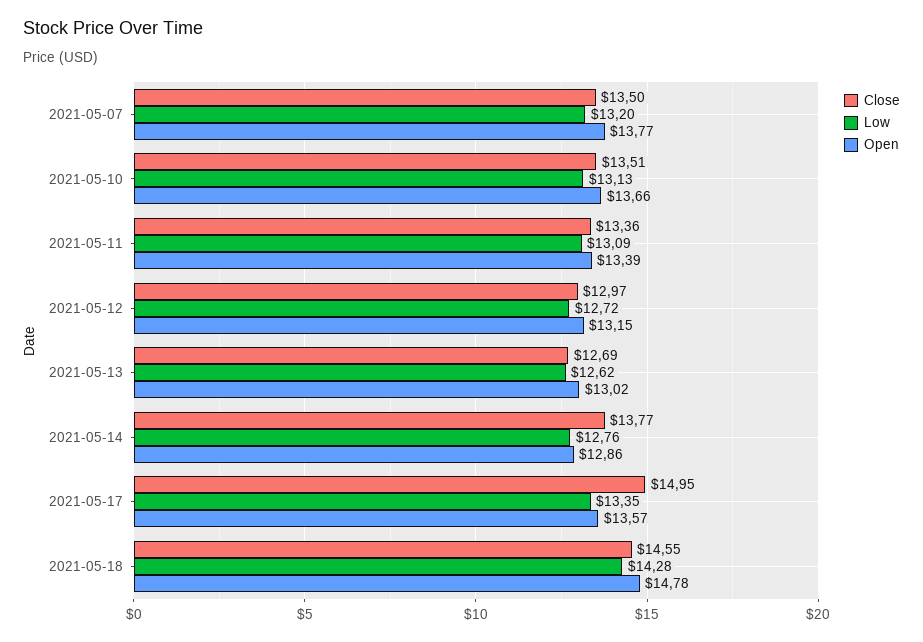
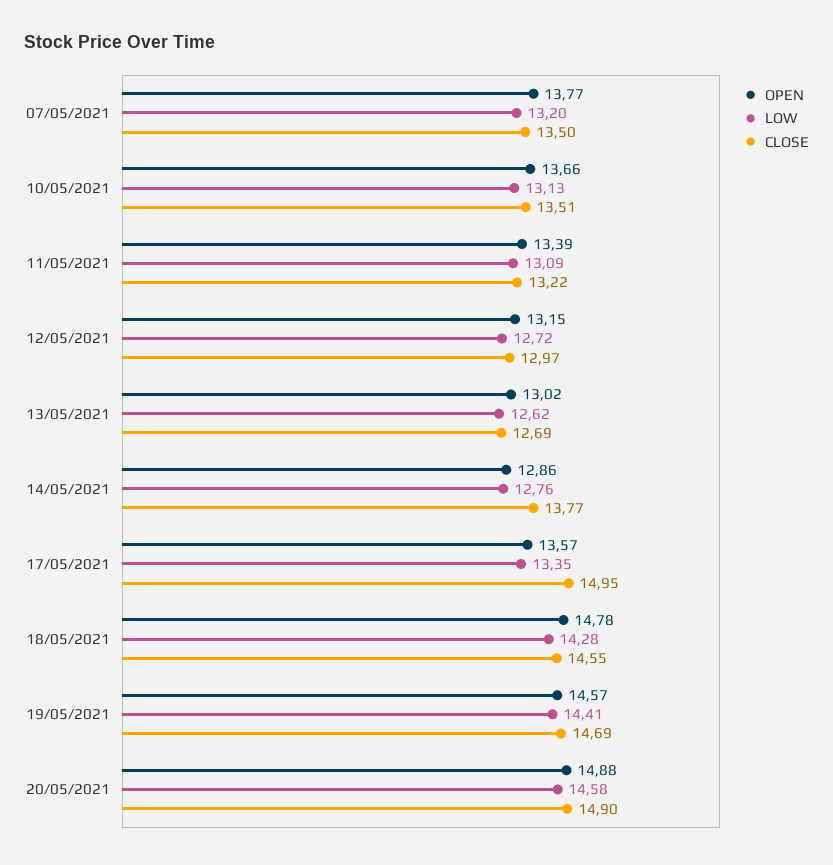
Close, 2021-05-11: 13.36 -> 13.22
Open, 19/05/2021: none -> 14.57
Low, 19/05/2021: none -> 14.41
Close, 19/05/2021: none -> 14.69
Open, 20/05/2021: none -> 14.88
Low, 20/05/2021: none -> 14.58
Close, 20/05/2021: none -> 14.9

